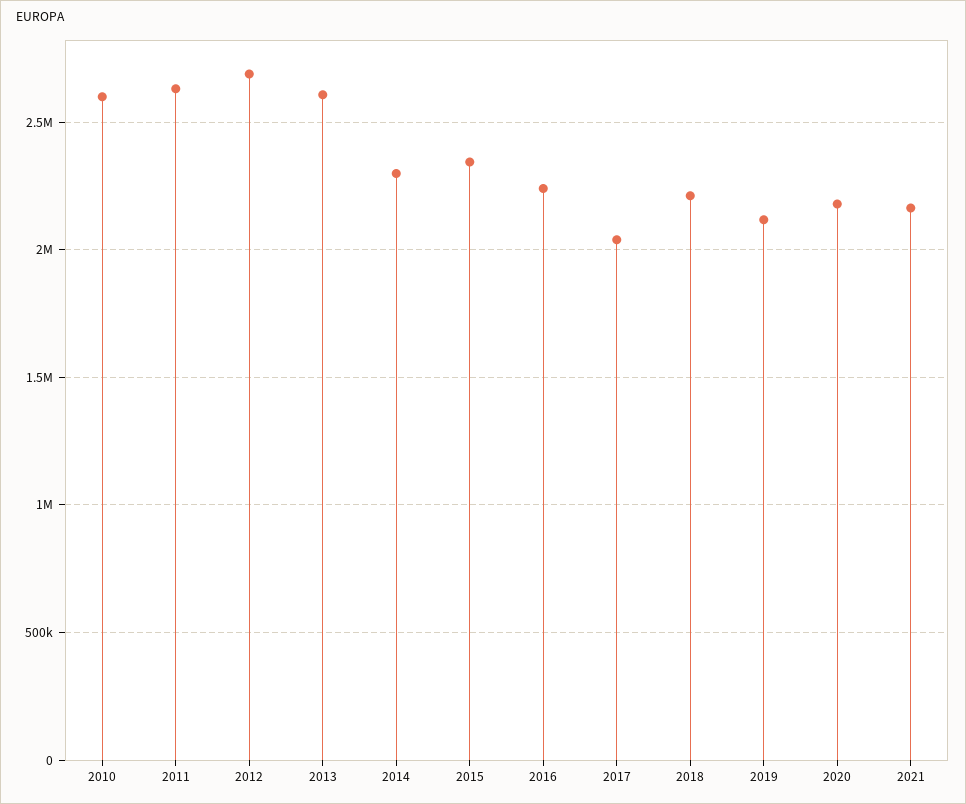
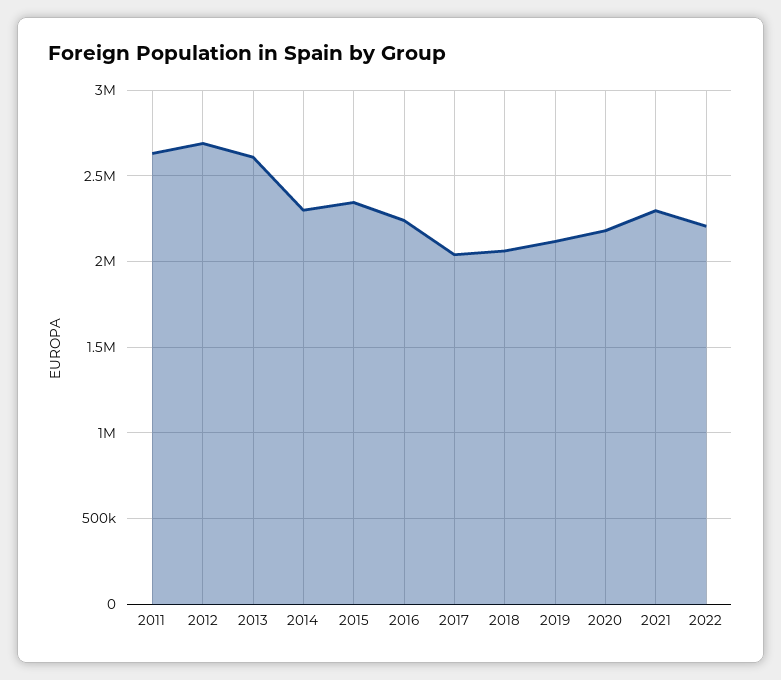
2010: 2600000 -> none
2018: 2200000 -> 2050000
2021: 2150000 -> 2300000
2022: none -> 2200000

